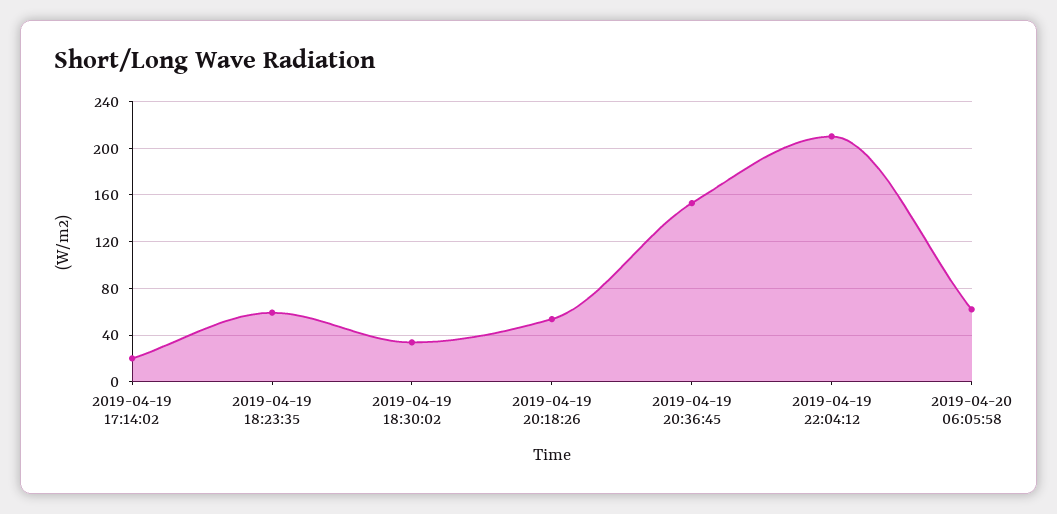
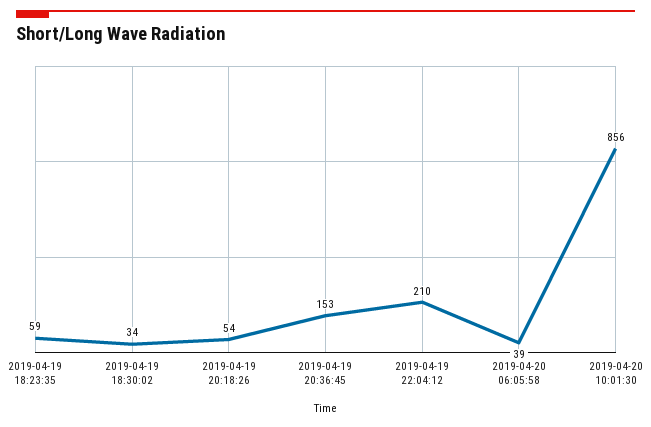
2019-04-19 17:14:02: 20 -> none
2019-04-20 06:05:58: 60 -> 39
2019-04-20 10:01:30: none -> 856

